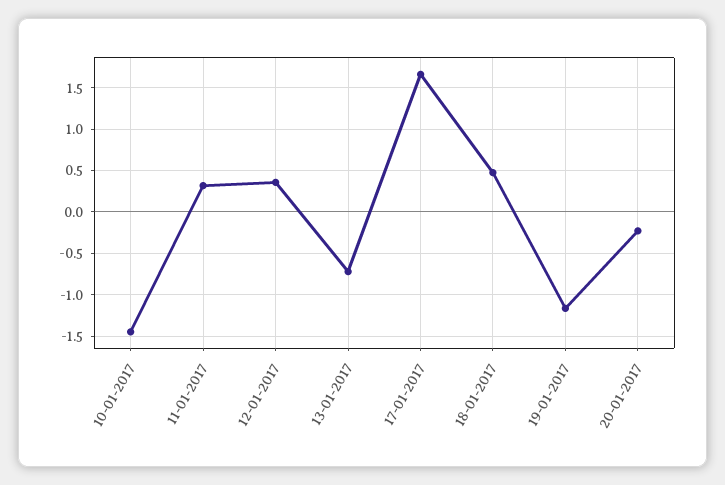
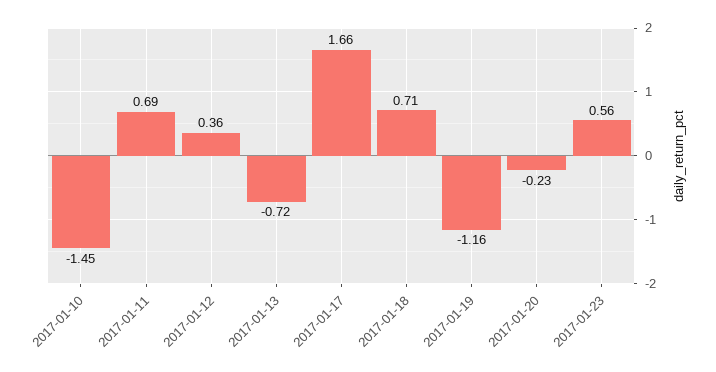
11-01-2017: 0.3 -> 0.69
18-01-2017: 0.5 -> 0.71
2017-01-23: none -> 0.56

